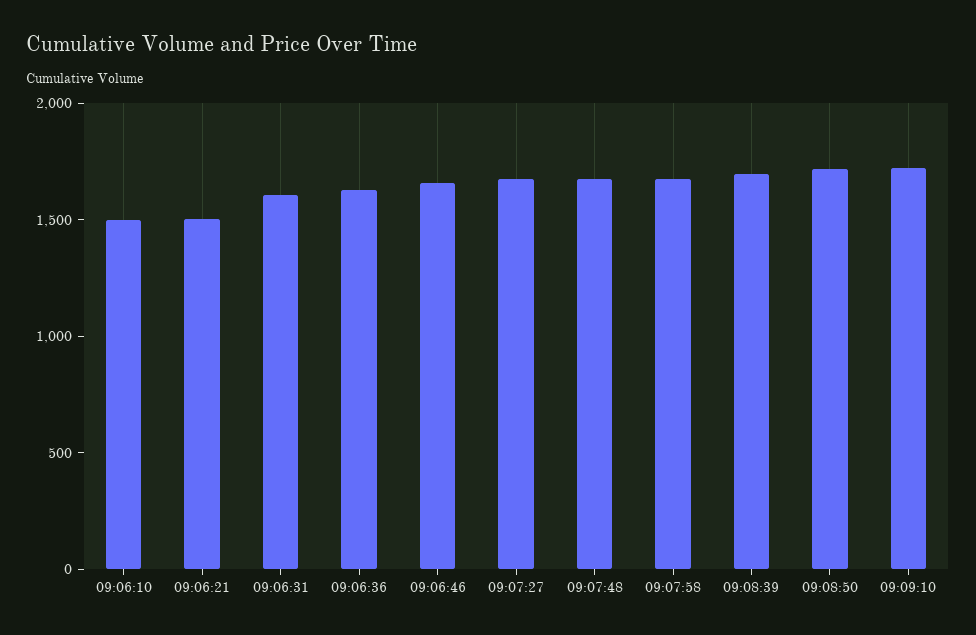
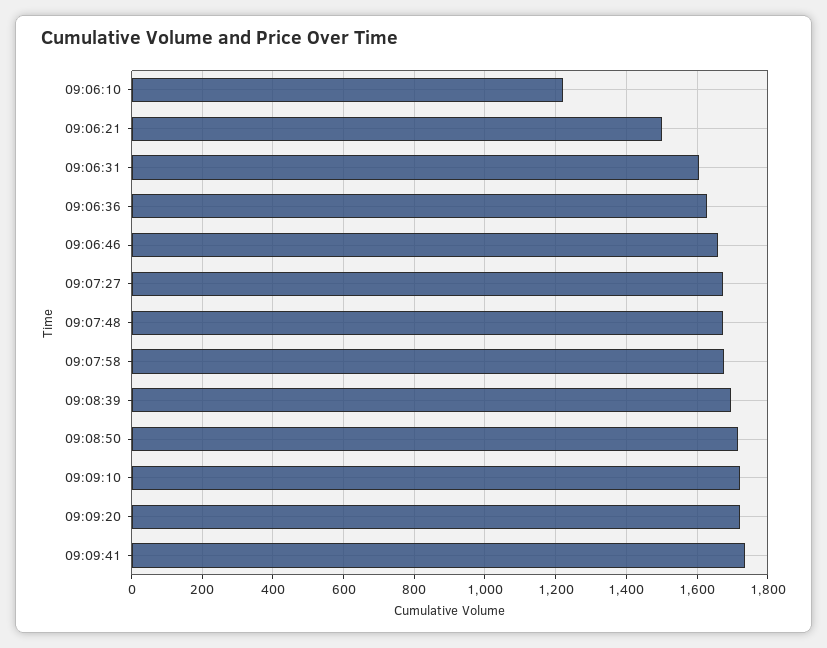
09:06:10: 1500 -> 1220
09:09:20: none -> 1720
09:09:41: none -> 1740

